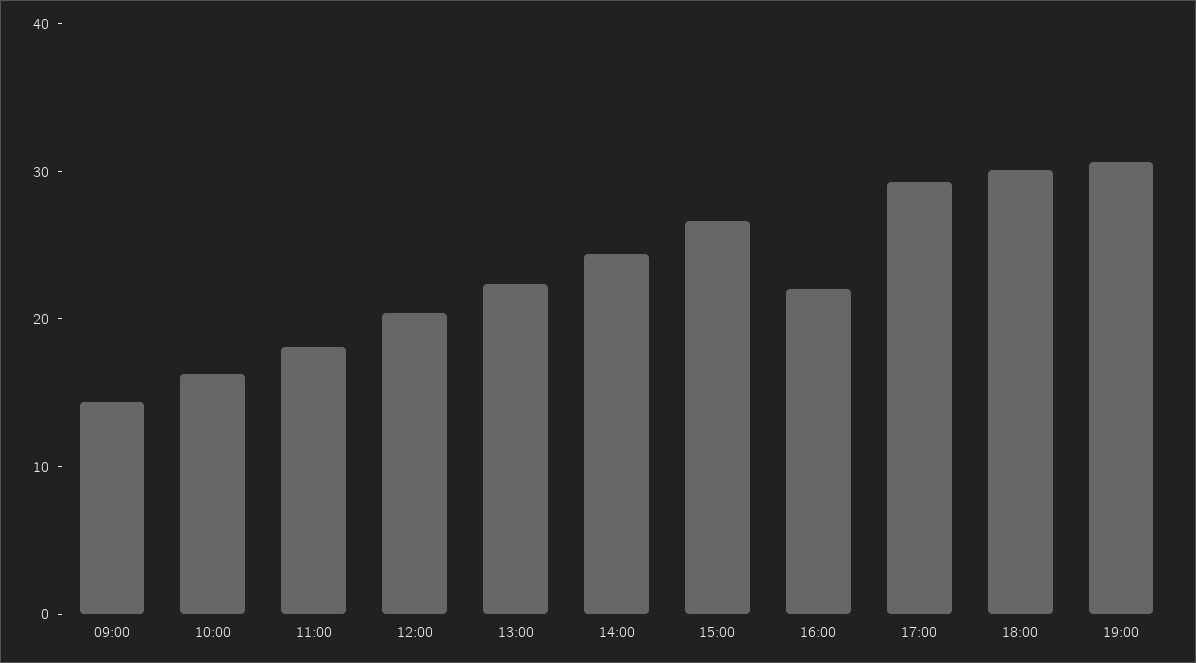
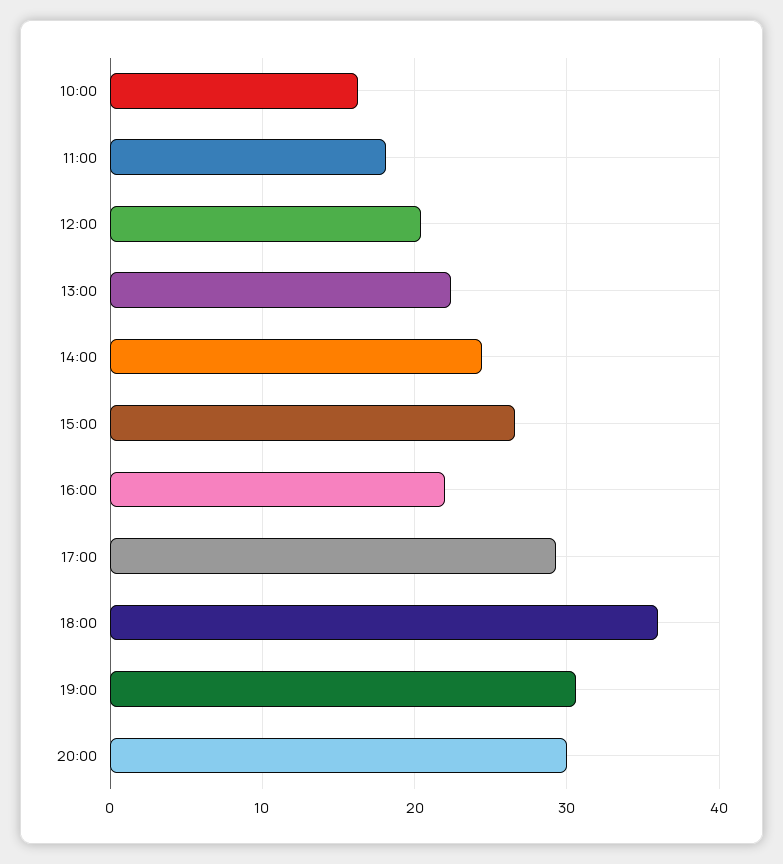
09:00: 14 -> none
18:00: 30 -> 36
20:00: none -> 30

